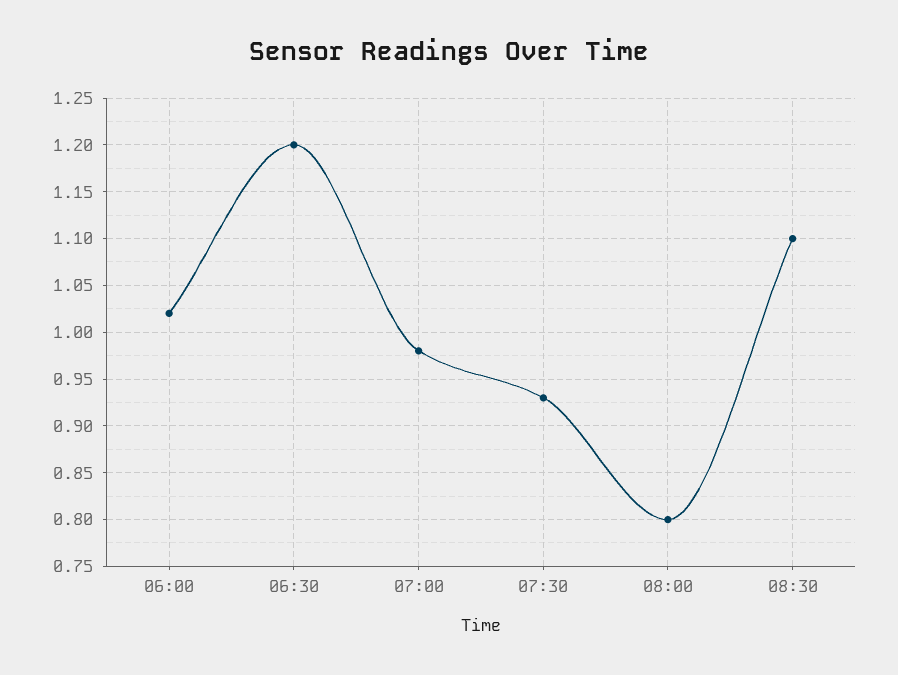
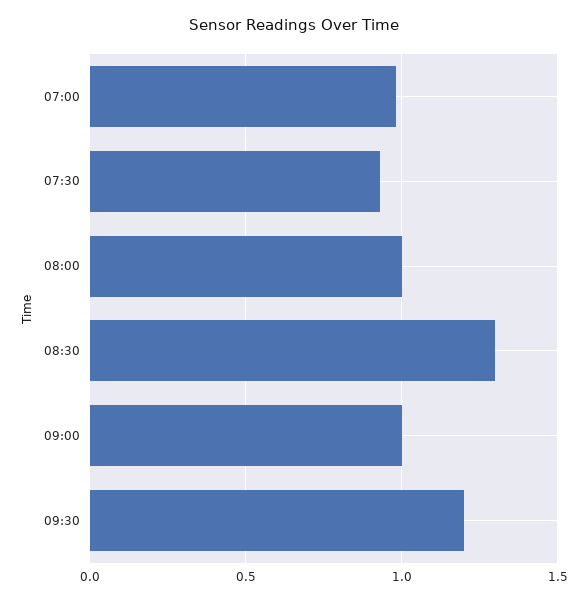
06:00: 1.02 -> none
06:30: 1.2 -> none
08:00: 0.8 -> 1
08:30: 1.1 -> 1.3
09:00: none -> 1
09:30: none -> 1.2

